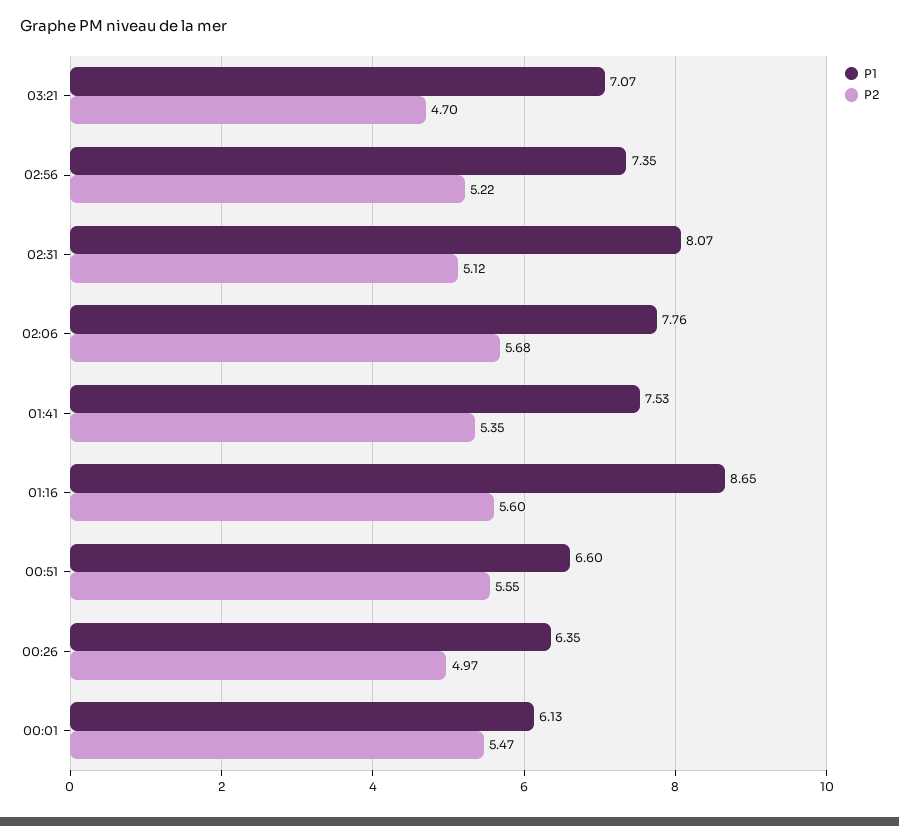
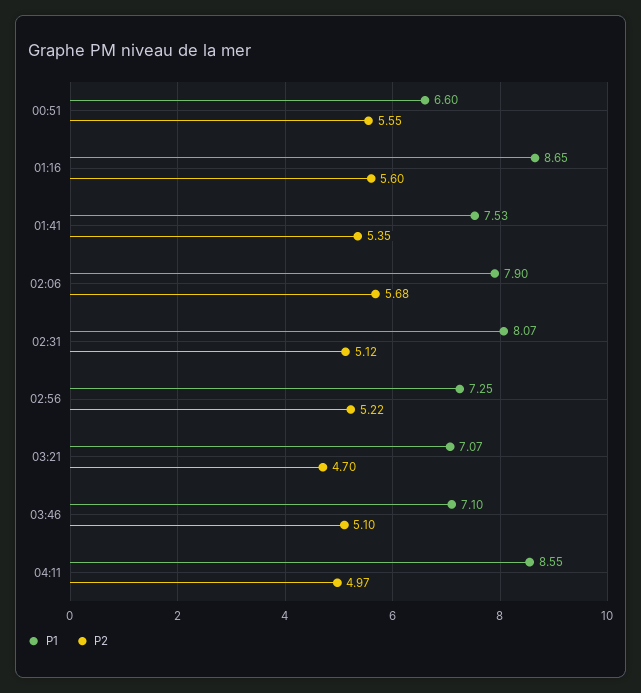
P1, 02:56: 7.35 -> 7.25
P1, 02:06: 7.76 -> 7.9
P1, 00:26: 6.35 -> none
P2, 00:26: 4.97 -> none
P1, 00:01: 6.13 -> none
P2, 00:01: 5.47 -> none
P1, 03:46: none -> 7.1
P2, 03:46: none -> 5.1
P1, 04:11: none -> 8.55
P2, 04:11: none -> 4.97

